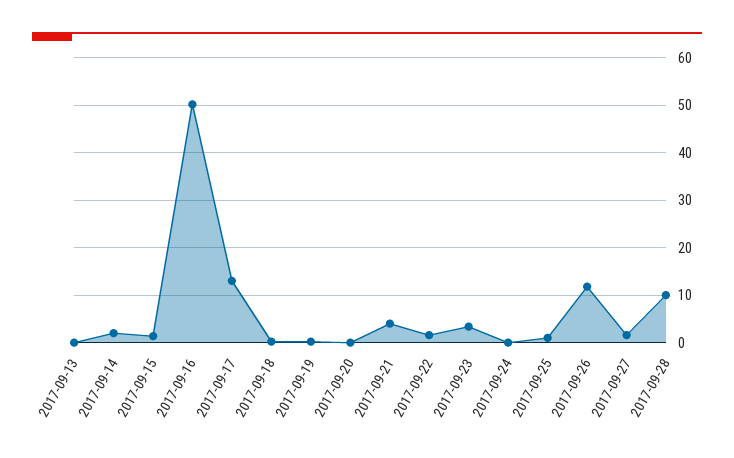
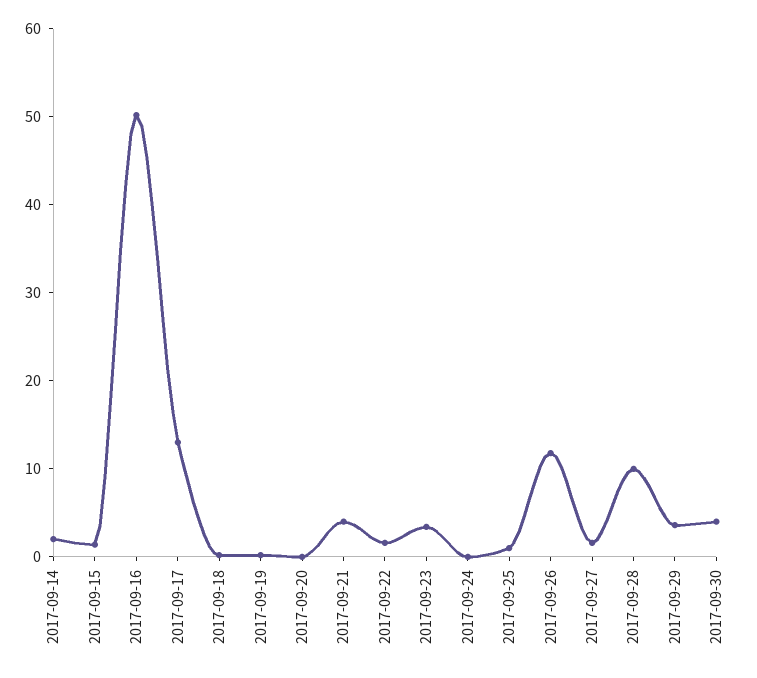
2017-09-13: 0 -> none
2017-09-29: none -> 4
2017-09-30: none -> 4

